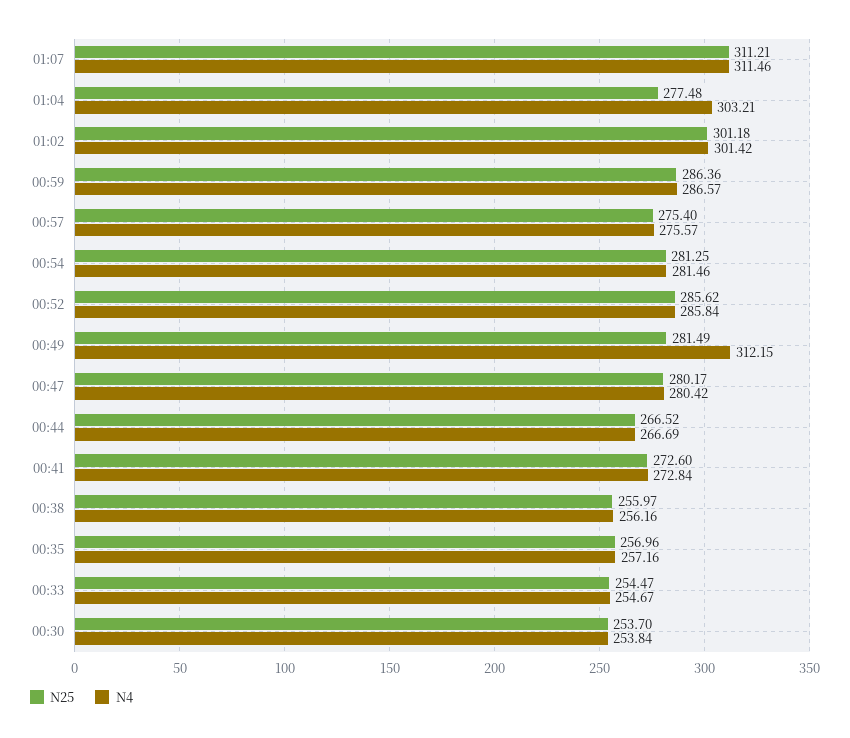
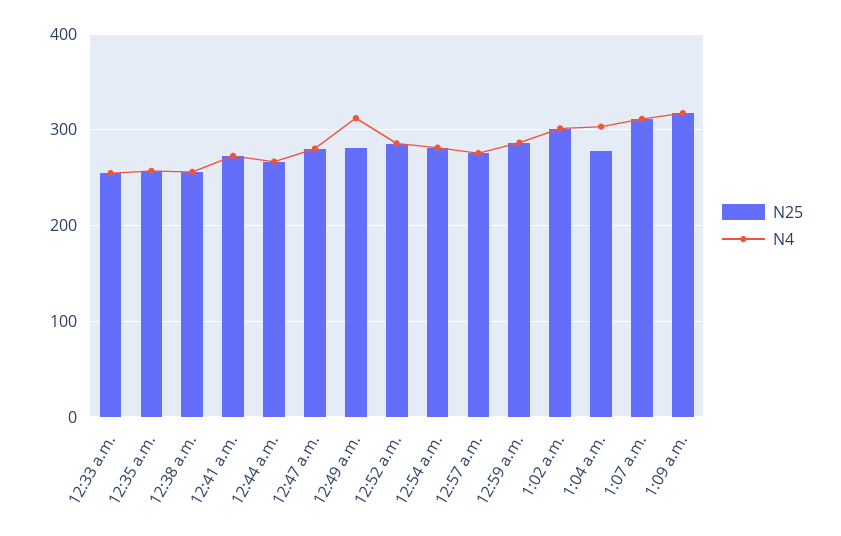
N25, 00:30: 253.7 -> none
N4, 00:30: 253.84 -> none
N25, 1:09 a.m.: none -> 320
N4, 1:09 a.m.: none -> 320

